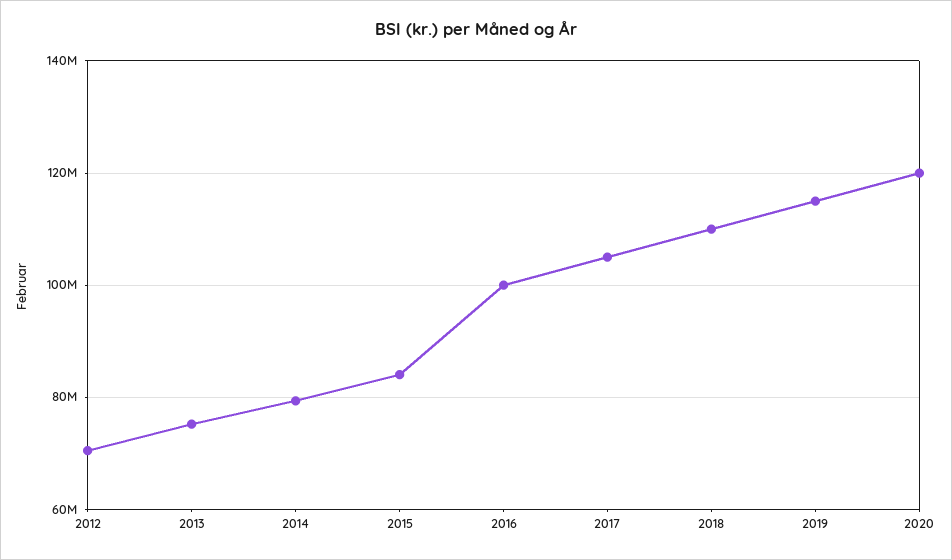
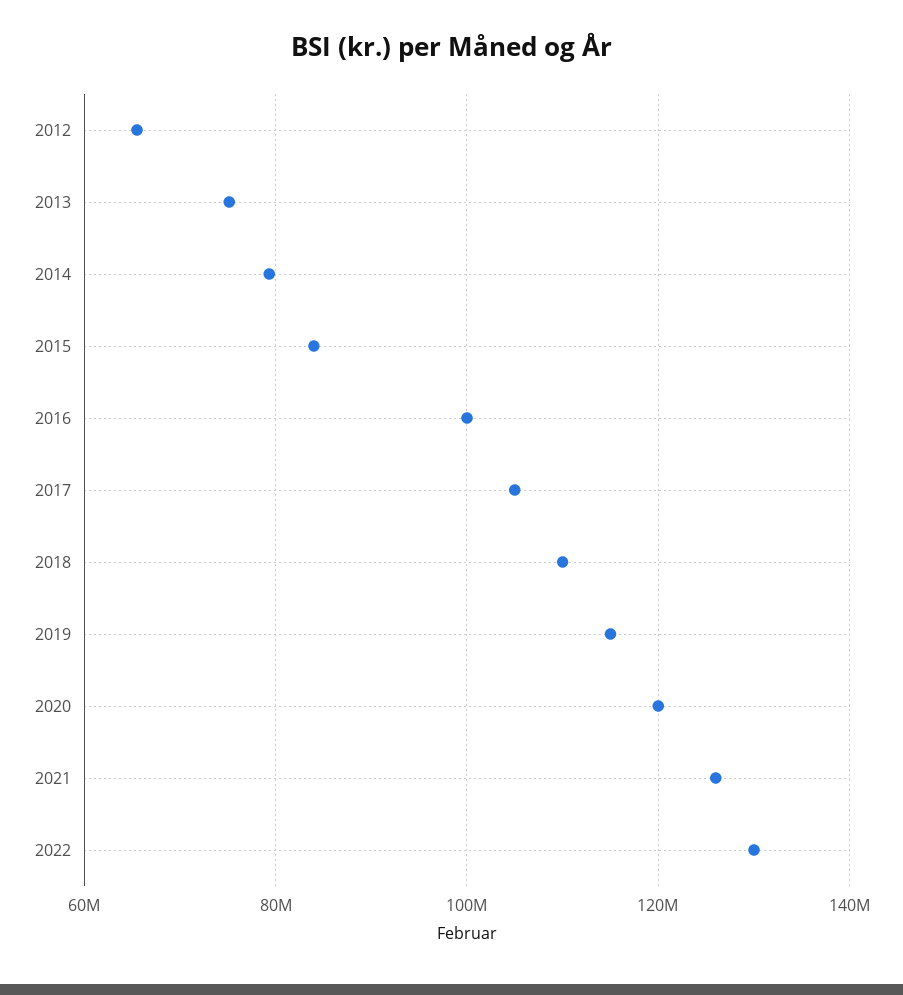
2012: 70000000 -> 66000000
2021: none -> 126000000
2022: none -> 130000000

